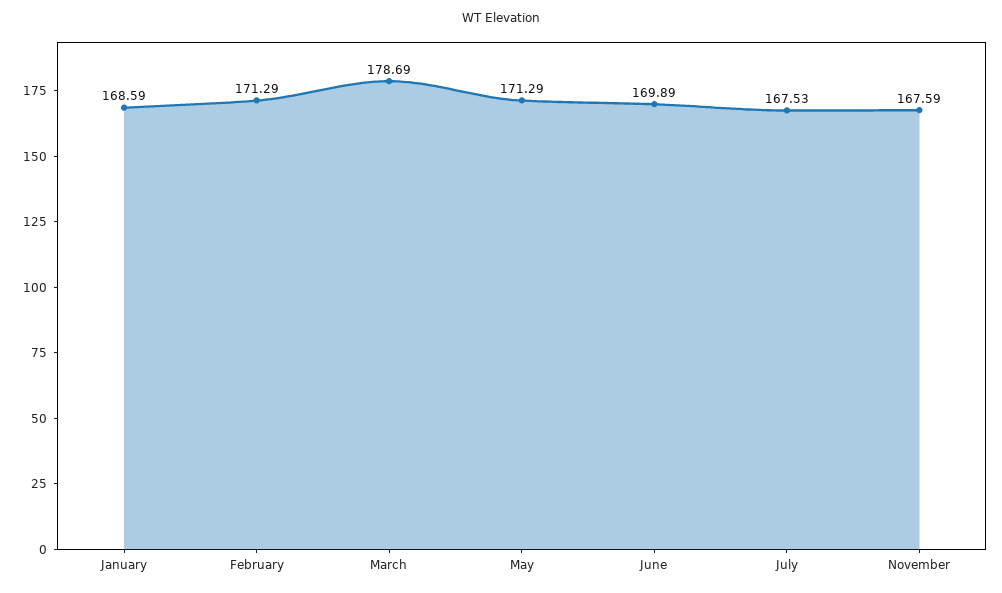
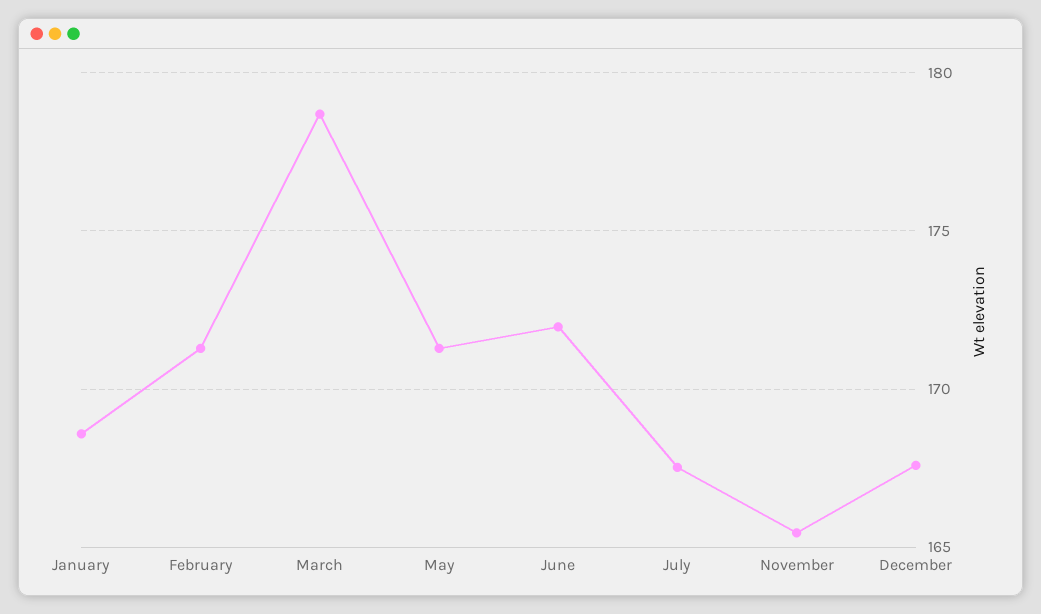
June: 169.89 -> 172
November: 167.59 -> 165.5
December: none -> 167.5

